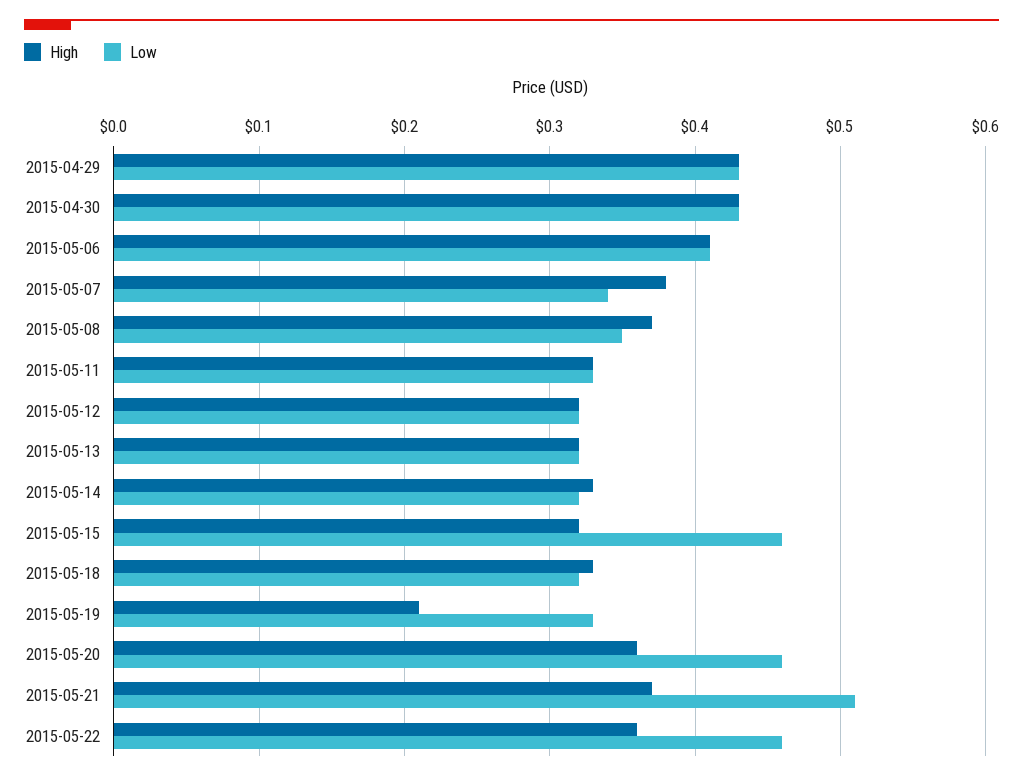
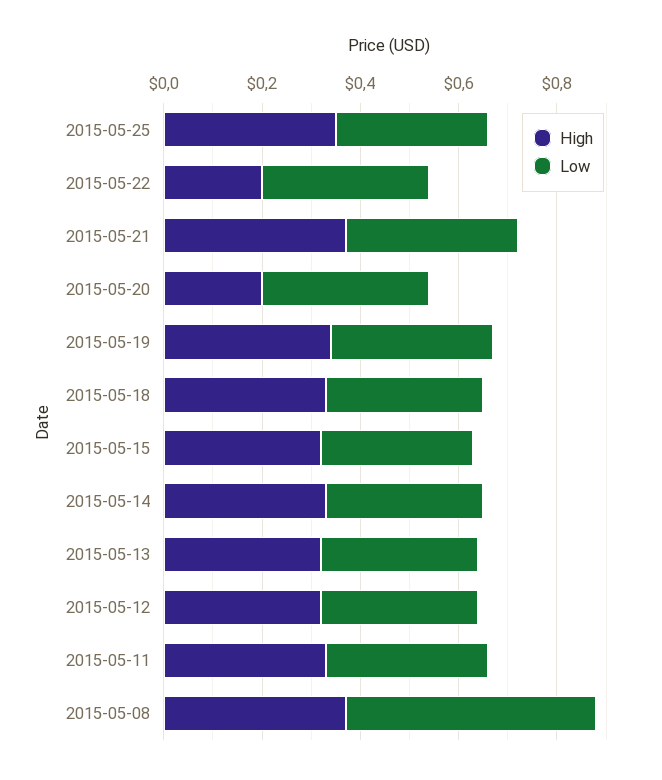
High, 2015-04-29: 0.43 -> none
Low, 2015-04-29: 0.43 -> none
High, 2015-04-30: 0.43 -> none
Low, 2015-04-30: 0.43 -> none
High, 2015-05-06: 0.41 -> none
Low, 2015-05-06: 0.41 -> none
High, 2015-05-07: 0.38 -> none
Low, 2015-05-07: 0.34 -> none
Low, 2015-05-08: 0.35 -> 0.5
Low, 2015-05-15: 0.46 -> 0.3
High, 2015-05-19: 0.21 -> 0.35
High, 2015-05-20: 0.36 -> 0.2
Low, 2015-05-20: 0.46 -> 0.35
Low, 2015-05-21: 0.51 -> 0.35
High, 2015-05-22: 0.36 -> 0.2
Low, 2015-05-22: 0.46 -> 0.35
High, 2015-05-25: none -> 0.35
Low, 2015-05-25: none -> 0.3

